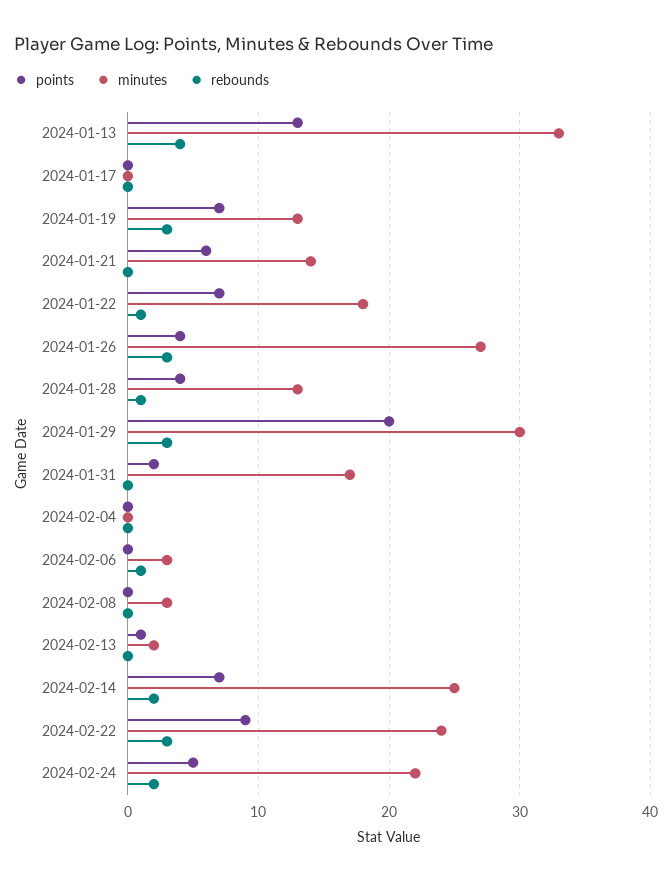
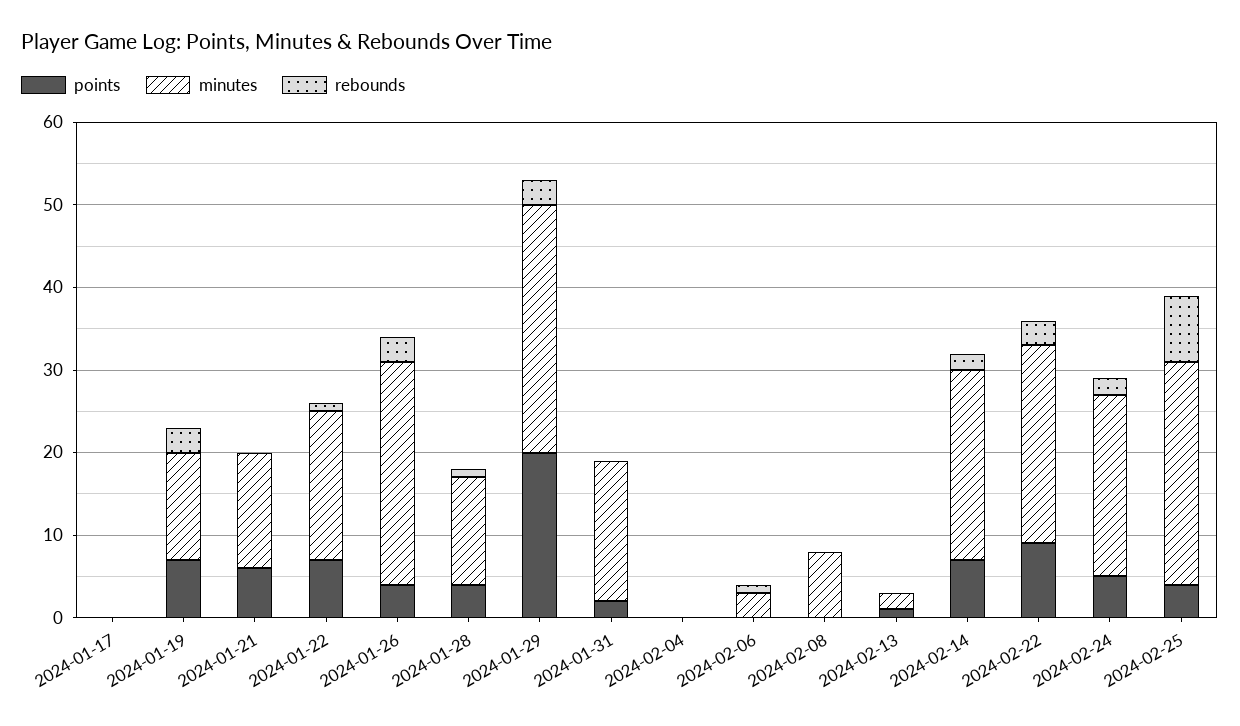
points, 2024-01-13: 13 -> none
minutes, 2024-01-13: 33 -> none
rebounds, 2024-01-13: 4 -> none
minutes, 2024-02-08: 3 -> 8
minutes, 2024-02-14: 25 -> 23
points, 2024-02-25: none -> 4
minutes, 2024-02-25: none -> 27
rebounds, 2024-02-25: none -> 8

